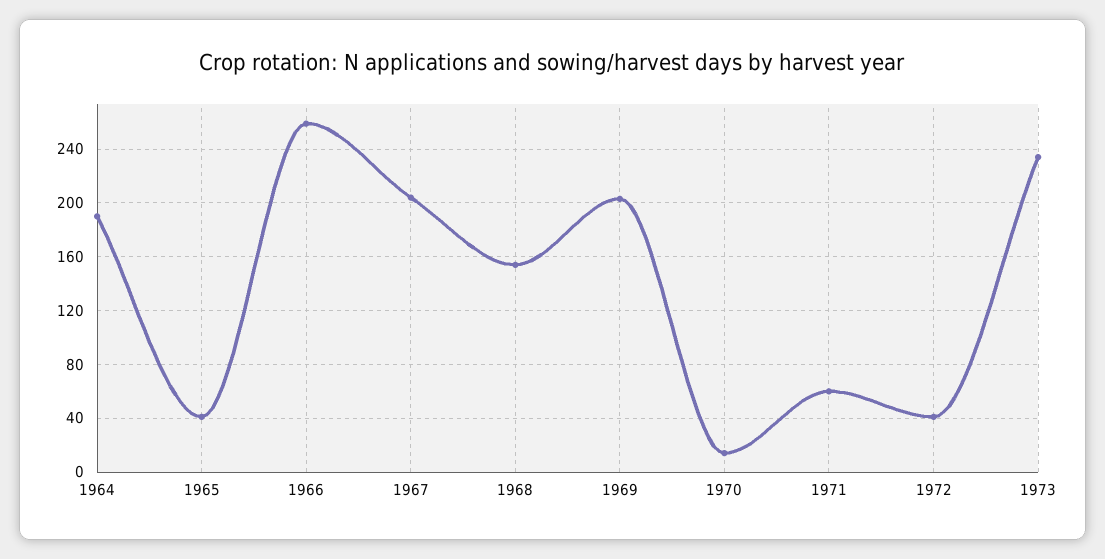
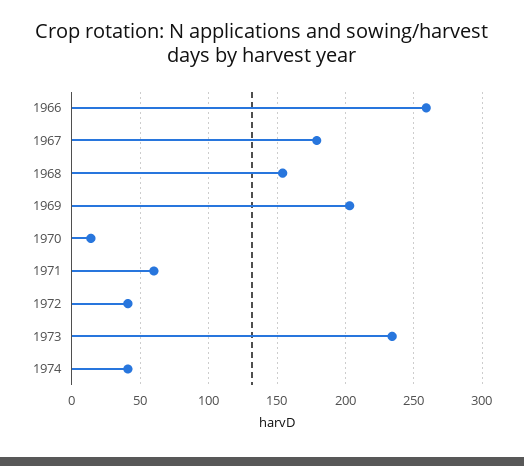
1964: 190 -> none
1965: 40 -> none
1967: 205 -> 180
1974: none -> 40

